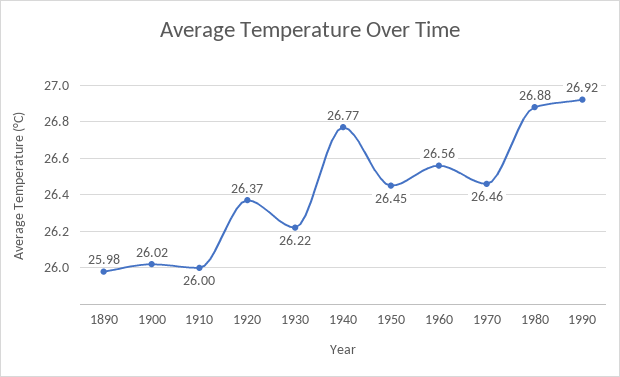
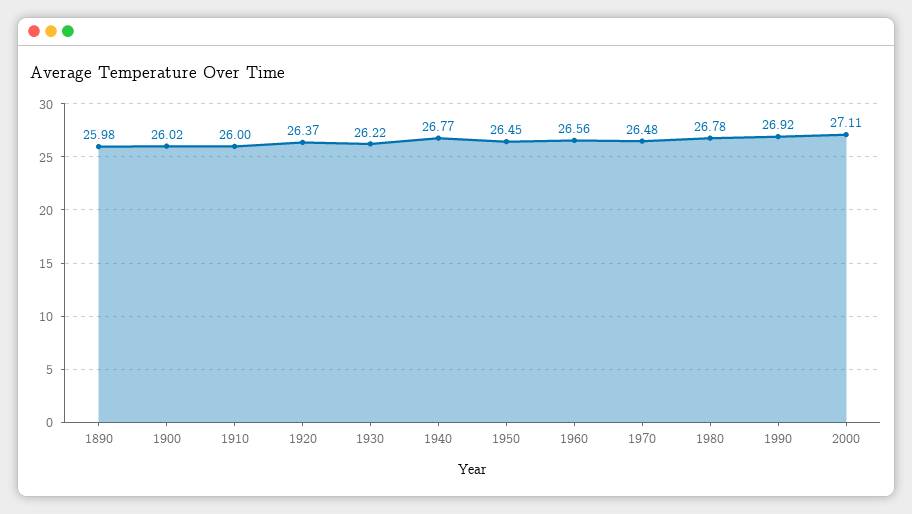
1970: 26.46 -> 26.48
1980: 26.88 -> 26.78
2000: none -> 27.11

